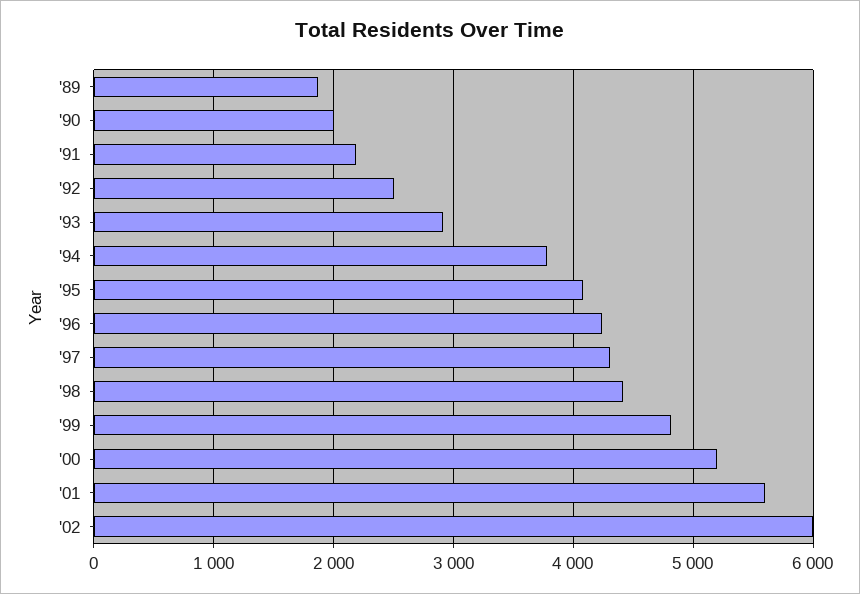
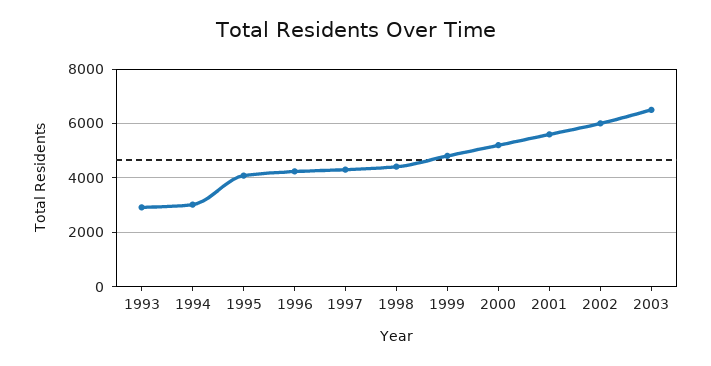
'89: 1900 -> none
'90: 2000 -> none
'91: 2200 -> none
'92: 2500 -> none
'94: 3800 -> 3000
2003: none -> 6500

